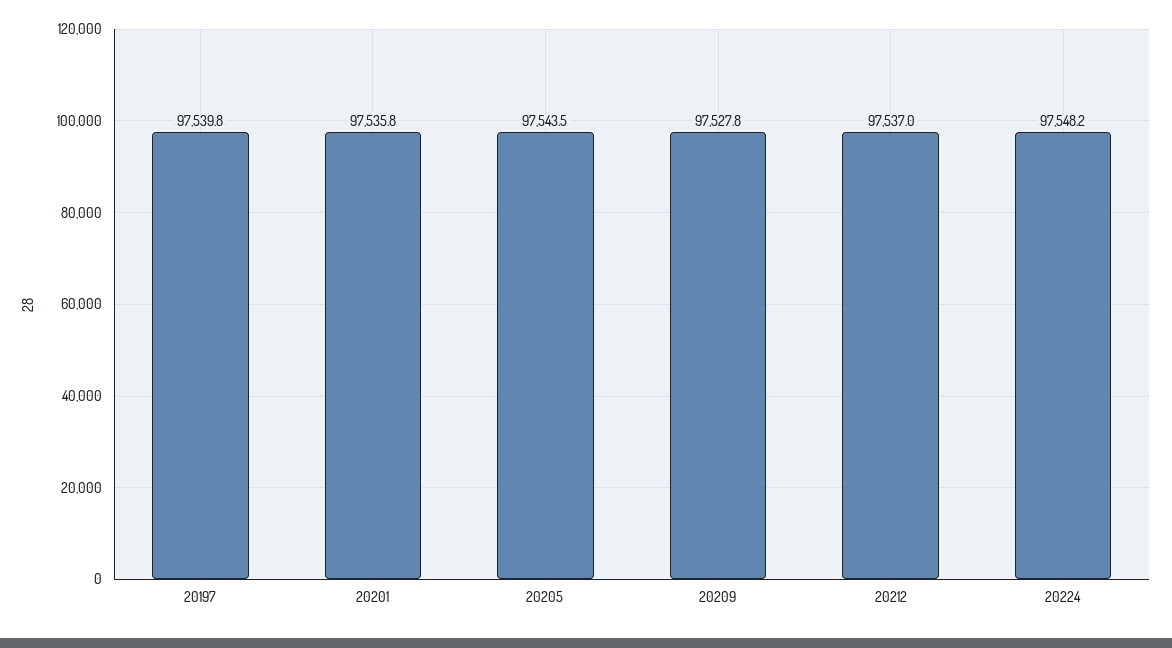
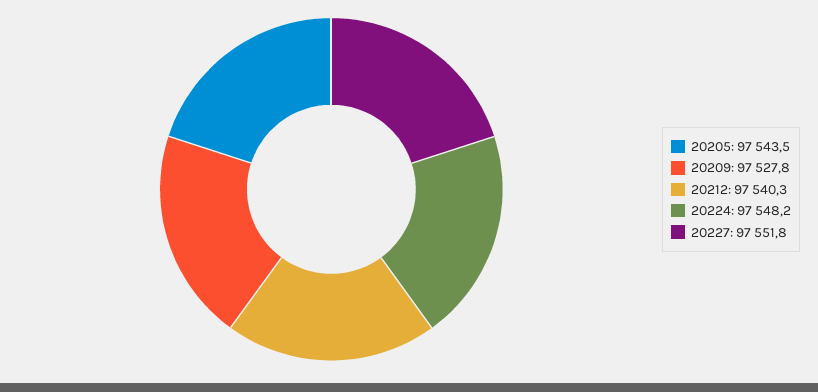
20197: 97539.8 -> none
20201: 97535.8 -> none
20212: 97537 -> 97540.3
20227: none -> 97551.8

